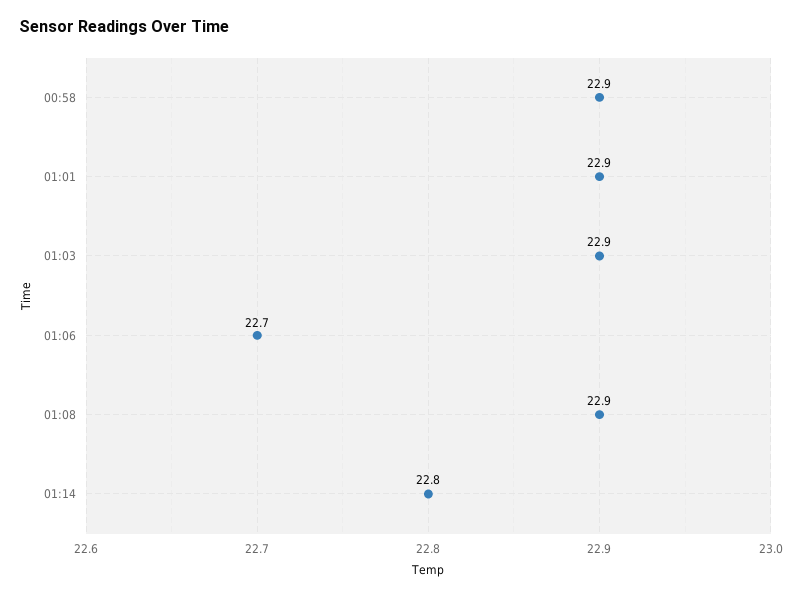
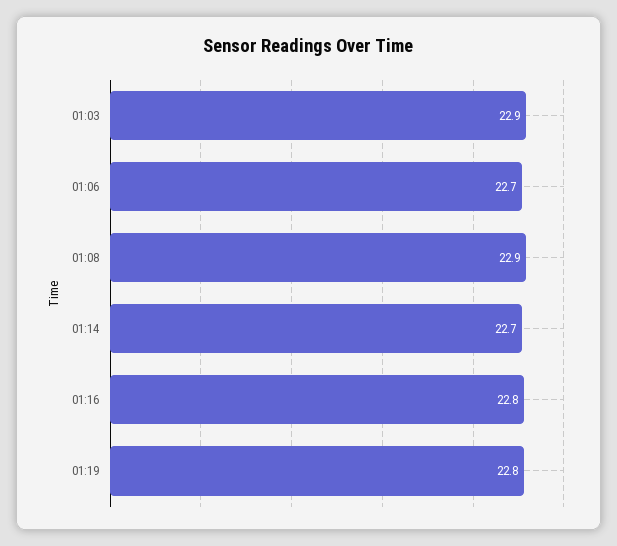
00:58: 22.9 -> none
01:01: 22.9 -> none
01:14: 22.8 -> 22.7
01:16: none -> 22.8
01:19: none -> 22.8

